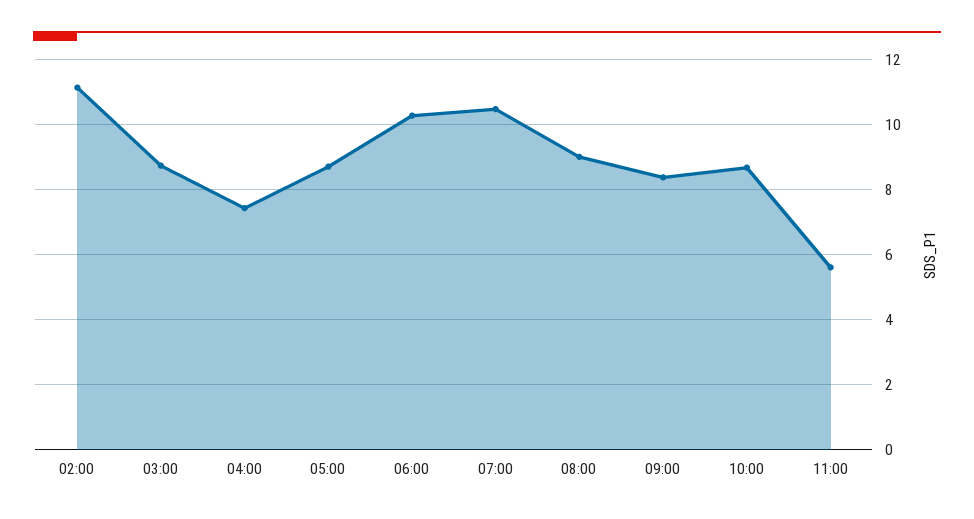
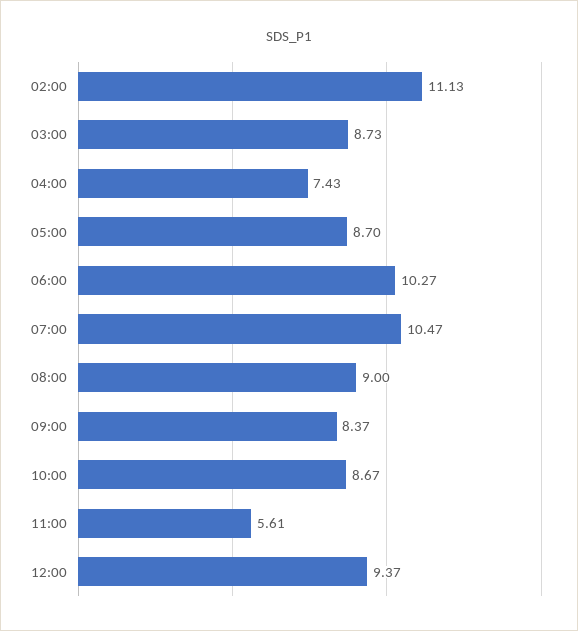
12:00: none -> 9.37

